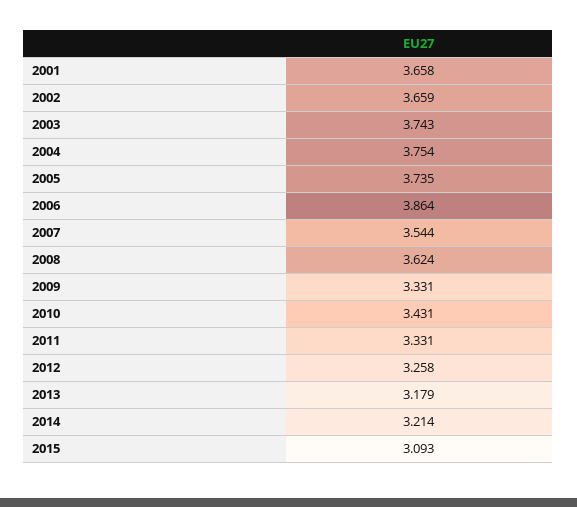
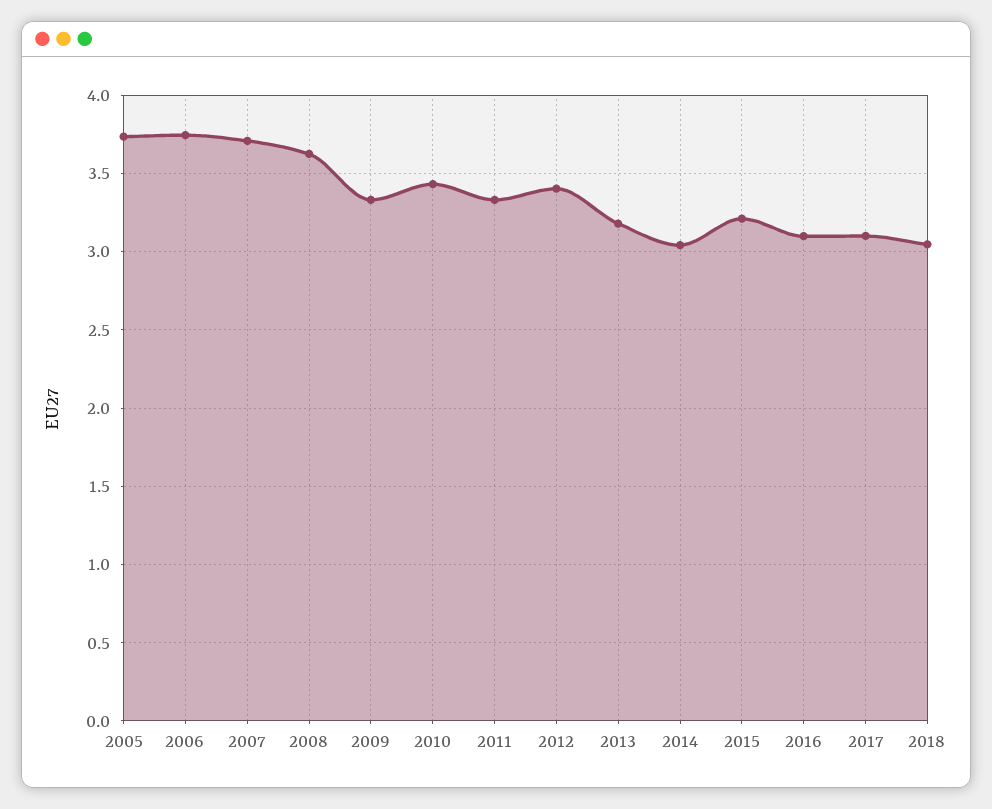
2001: 3.658 -> none
2002: 3.659 -> none
2003: 3.743 -> none
2004: 3.754 -> none
2006: 3.864 -> 3.75
2007: 3.544 -> 3.7
2012: 3.258 -> 3.4
2014: 3.214 -> 3.05
2015: 3.093 -> 3.2
2016: none -> 3.1
2017: none -> 3.1
2018: none -> 3.05

